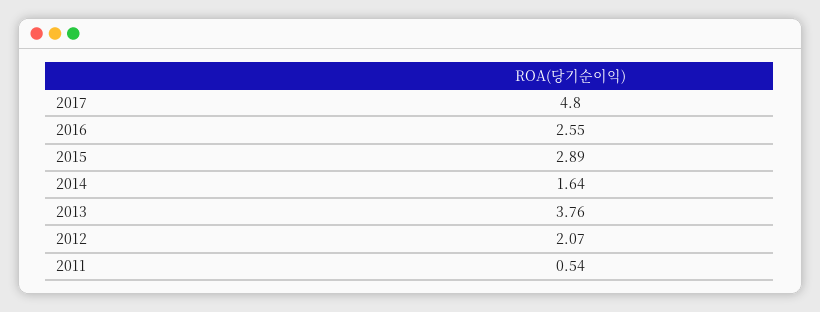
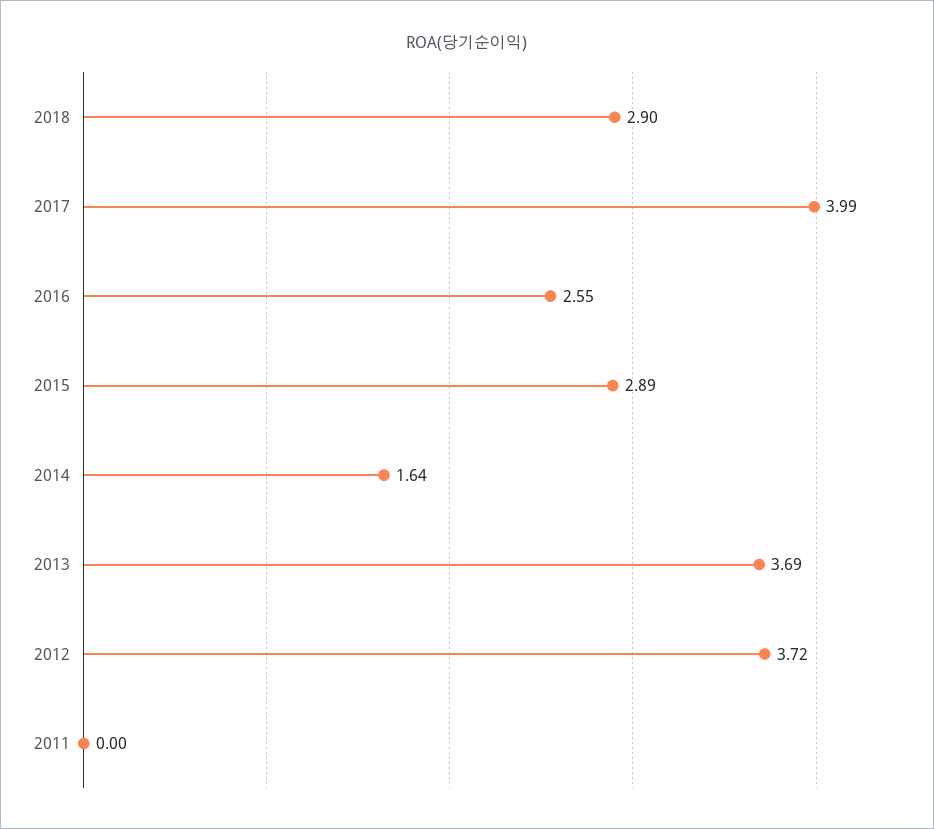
2017: 4.8 -> 3.99
2013: 3.76 -> 3.69
2012: 2.07 -> 3.72
2011: 0.54 -> 0
2018: none -> 2.9

